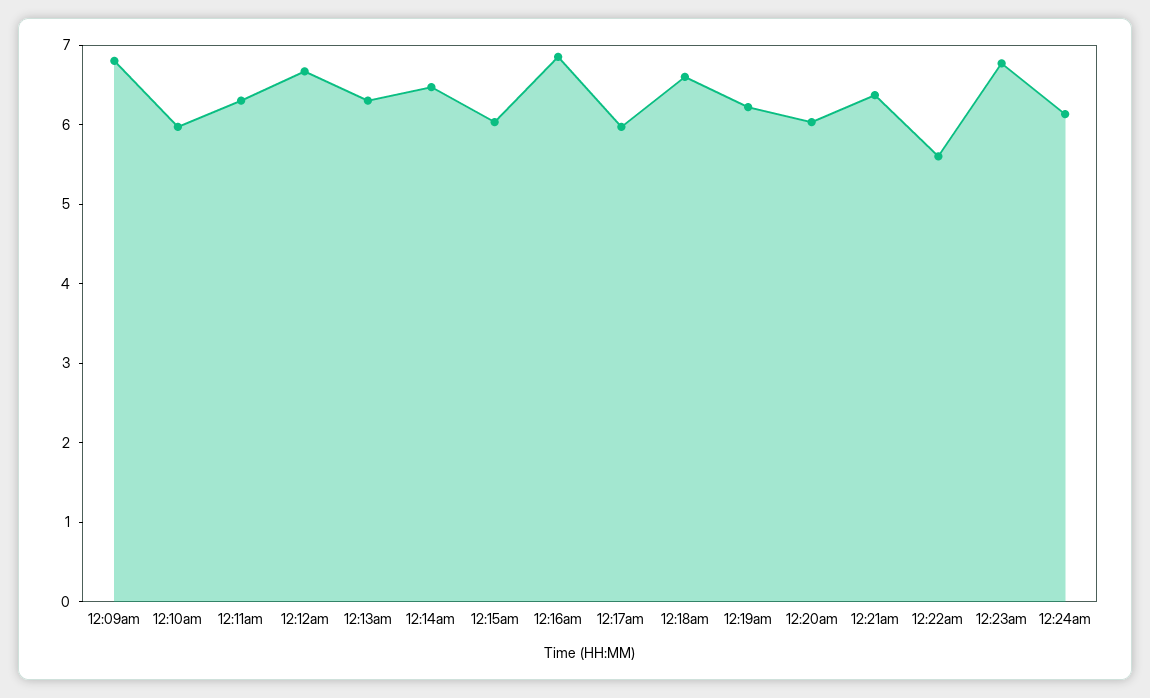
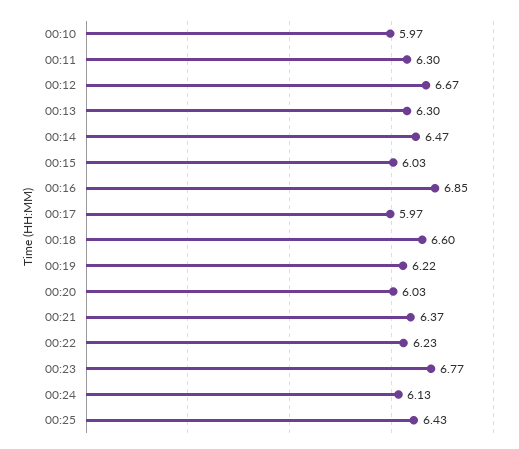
12:09am: 6.8 -> none
12:22am: 5.6 -> 6.23
00:25: none -> 6.43

